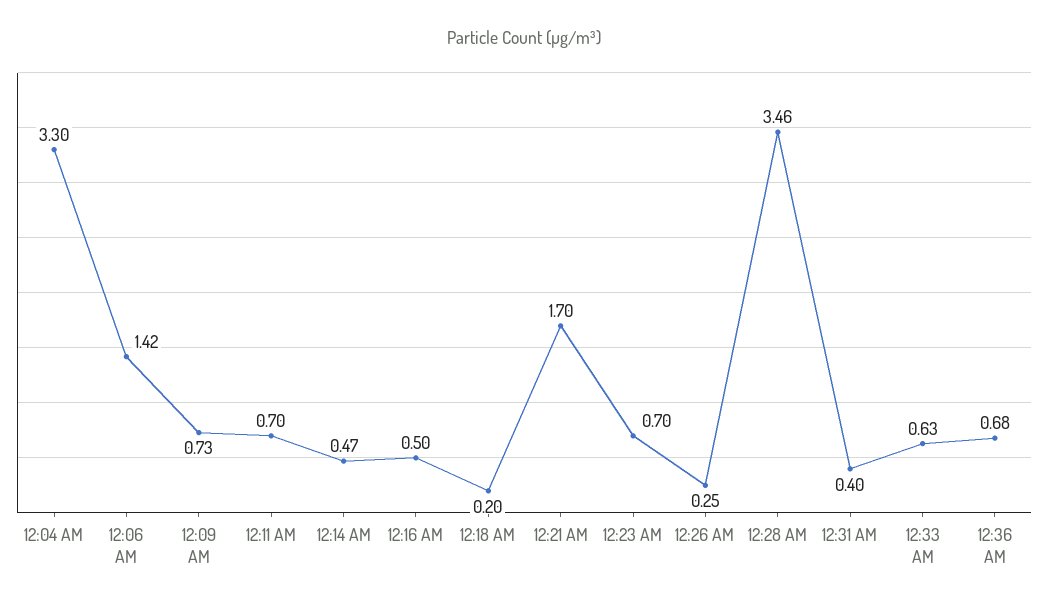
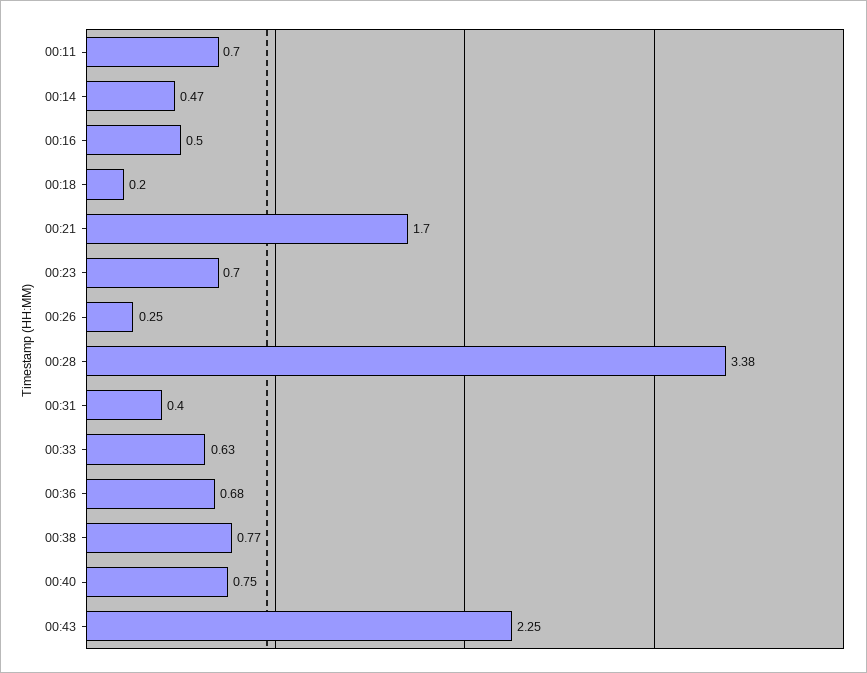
12:04 AM: 3.3 -> none
12:06 AM: 1.42 -> none
12:09 AM: 0.73 -> none
12:28 AM: 3.46 -> 3.38
00:38: none -> 0.77
00:40: none -> 0.75
00:43: none -> 2.25

